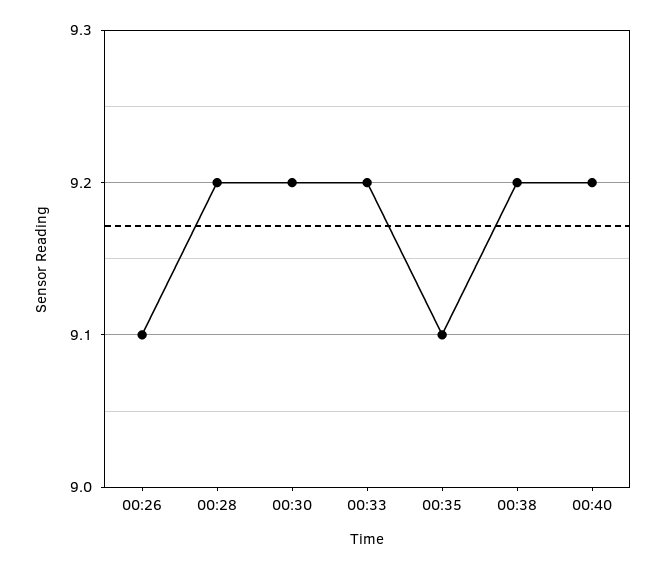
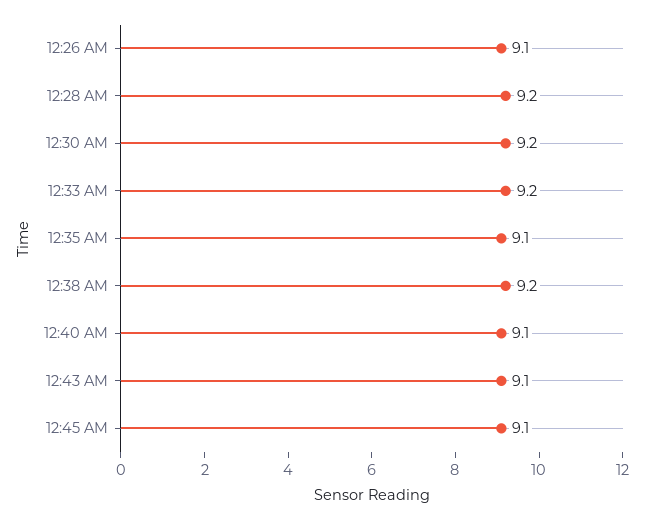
00:40: 9.2 -> 9.1
12:43 AM: none -> 9.1
12:45 AM: none -> 9.1

